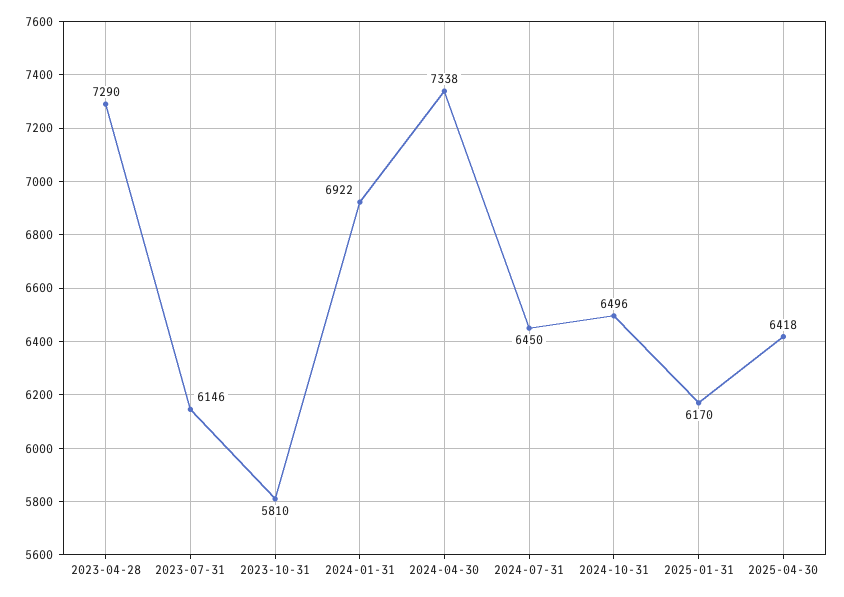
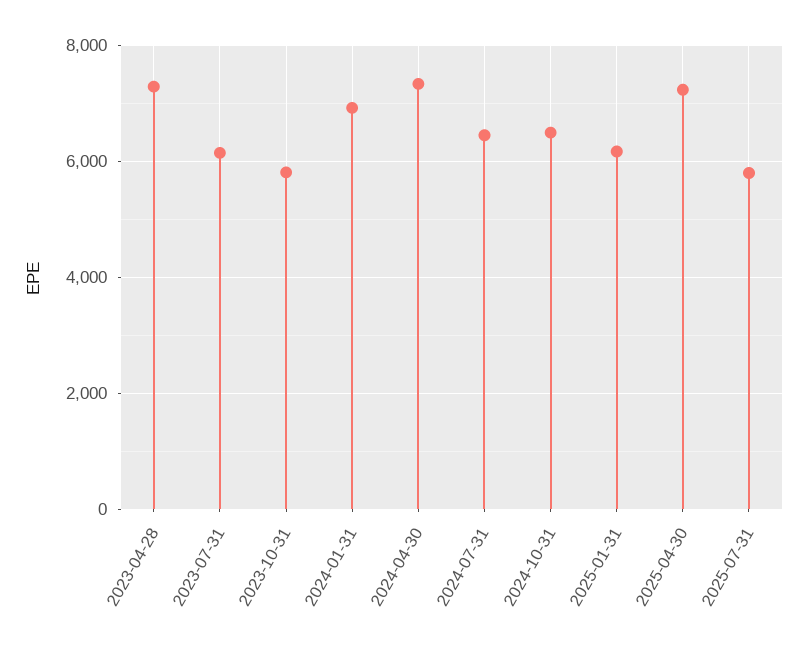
2025-04-30: 6418 -> 7200
2025-07-31: none -> 5800

